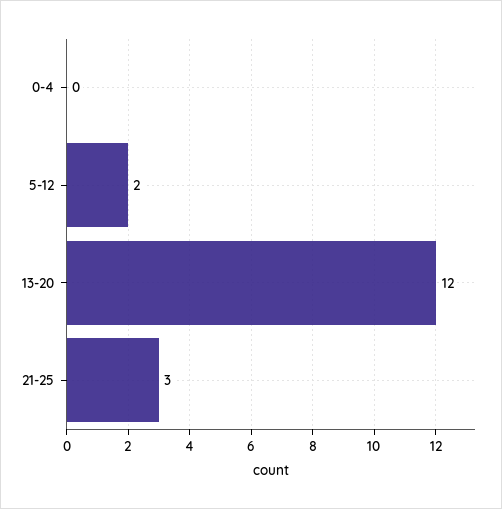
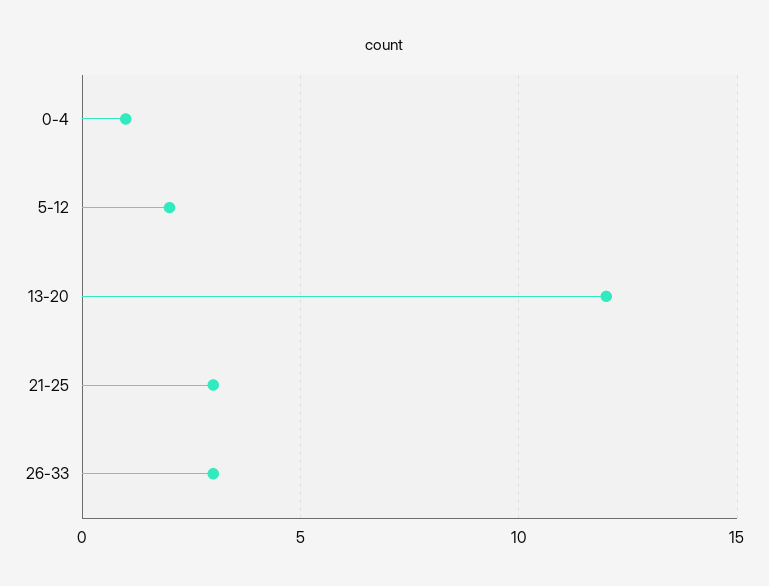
0-4: 0 -> 1
26-33: none -> 3

